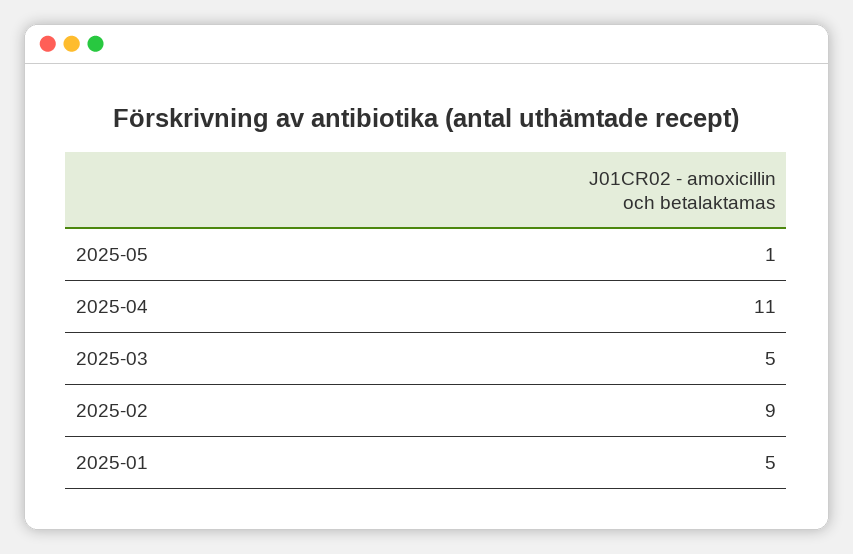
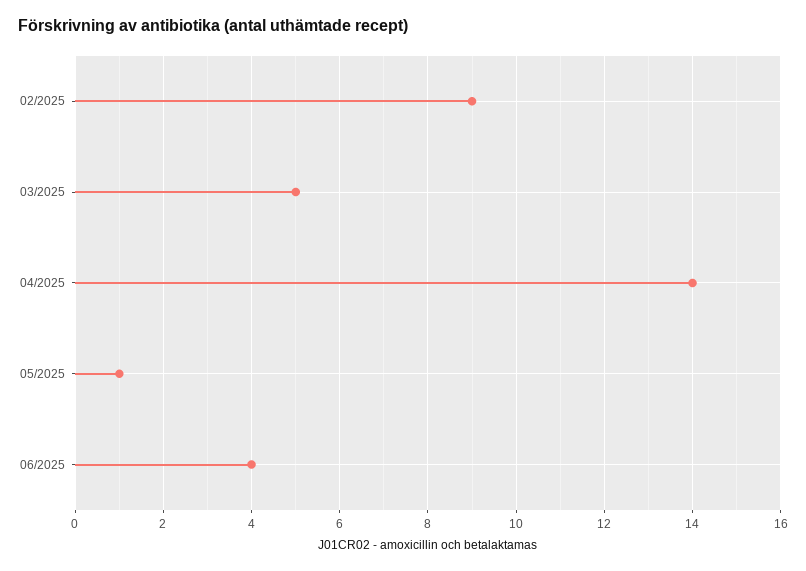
2025-04: 11 -> 14
2025-01: 5 -> none
06/2025: none -> 4

